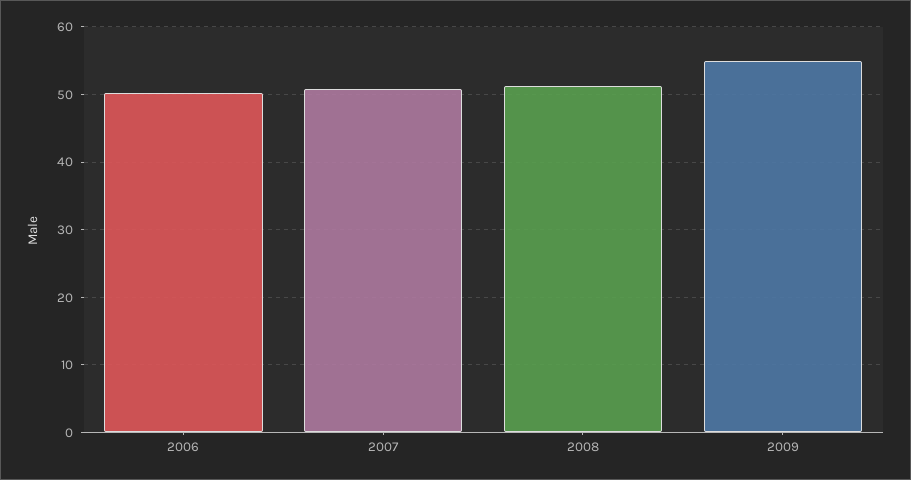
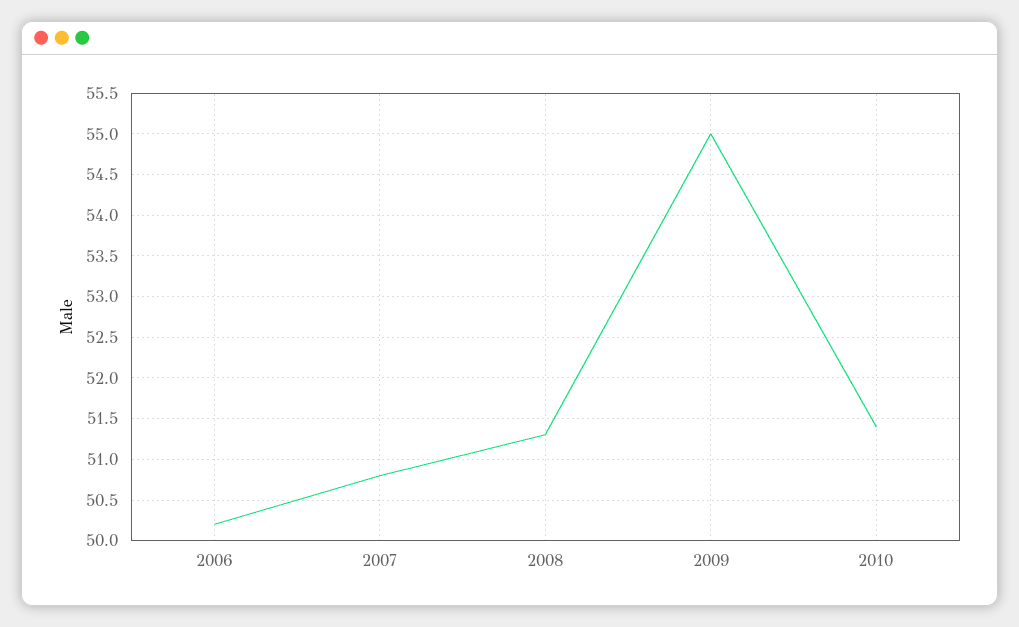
2010: none -> 51.4

